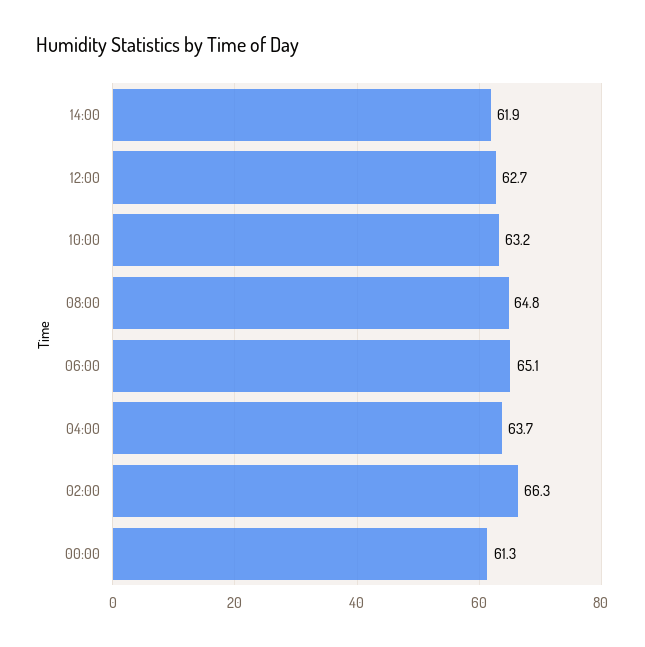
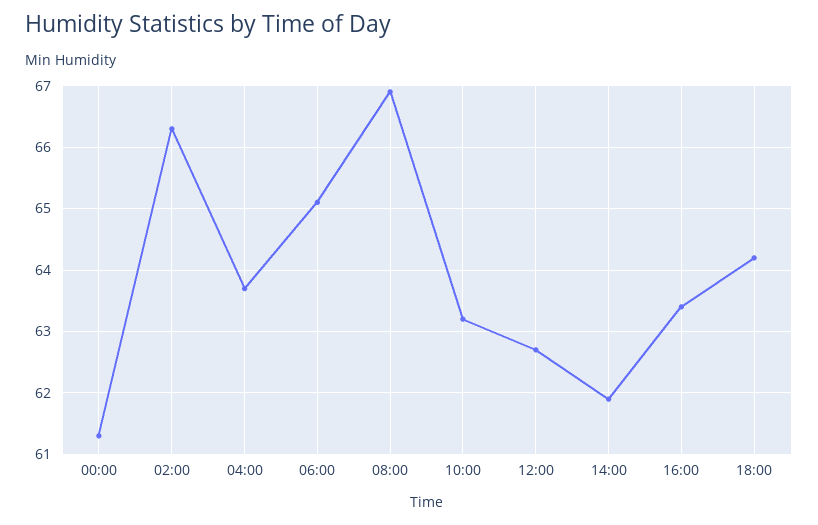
08:00: 64.8 -> 66.9
16:00: none -> 63.4
18:00: none -> 64.2

